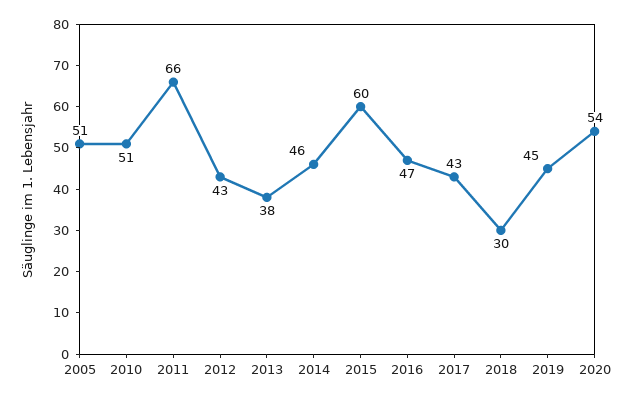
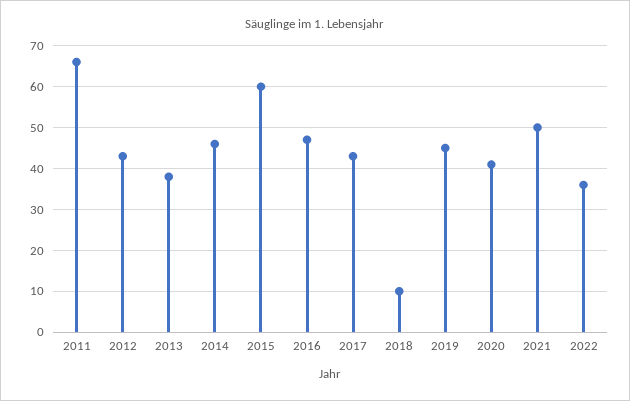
2005: 51 -> none
2010: 51 -> none
2018: 30 -> 10
2020: 54 -> 40
2021: none -> 50
2022: none -> 35

